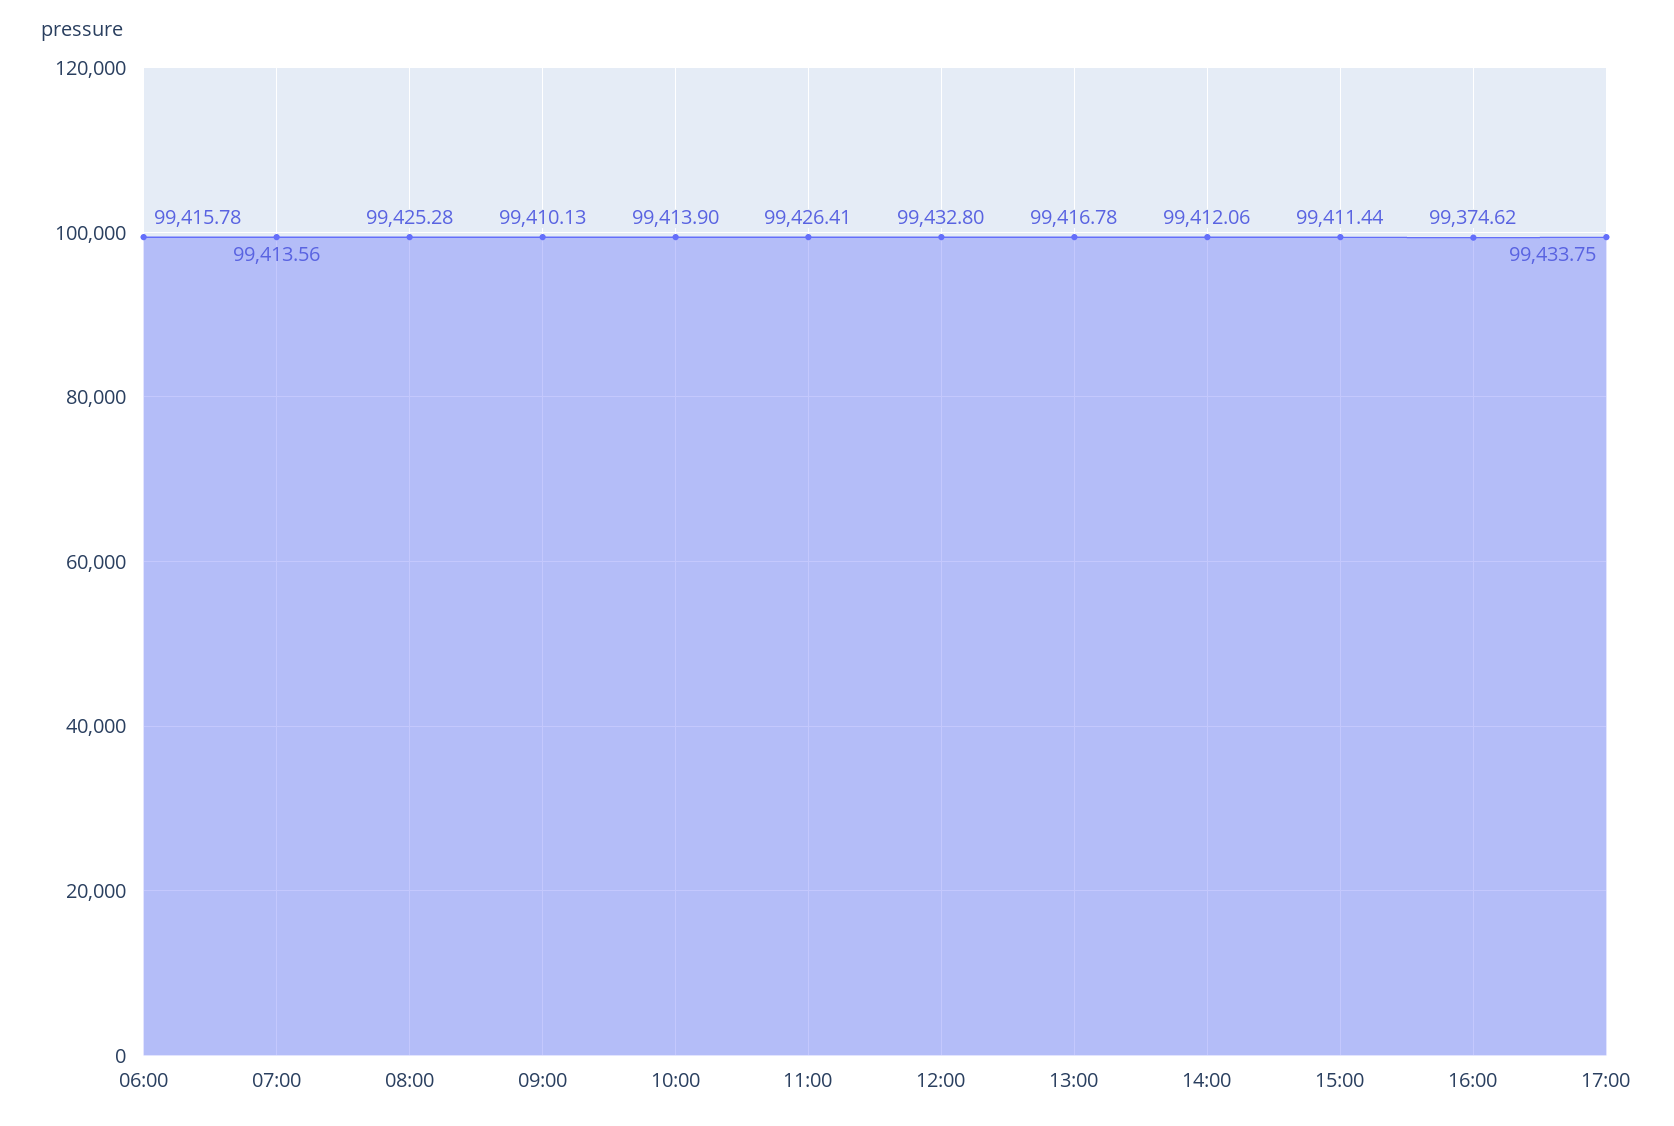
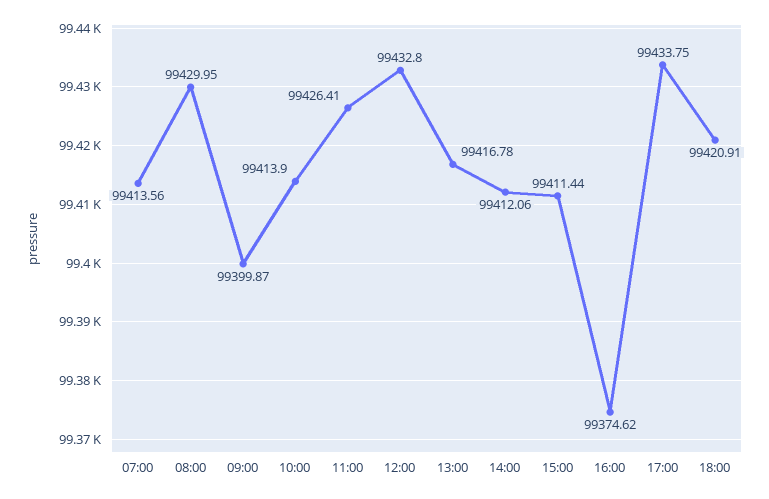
06:00: 99415.78 -> none
08:00: 99425.28 -> 99429.95
09:00: 99410.13 -> 99399.87
18:00: none -> 99420.91

